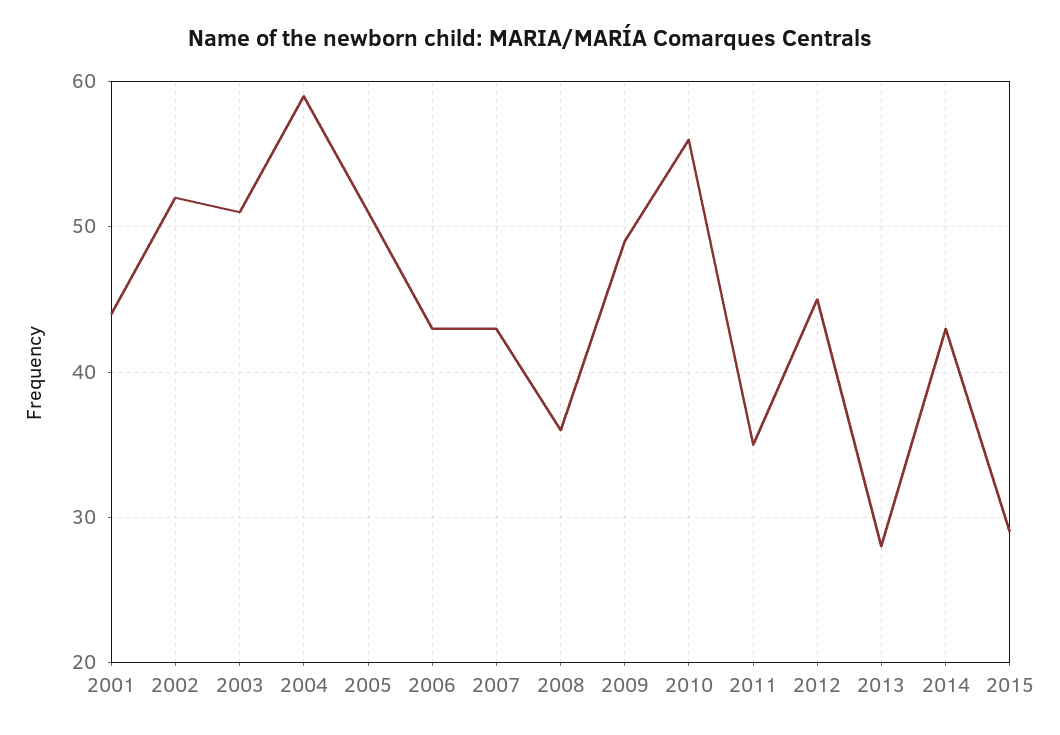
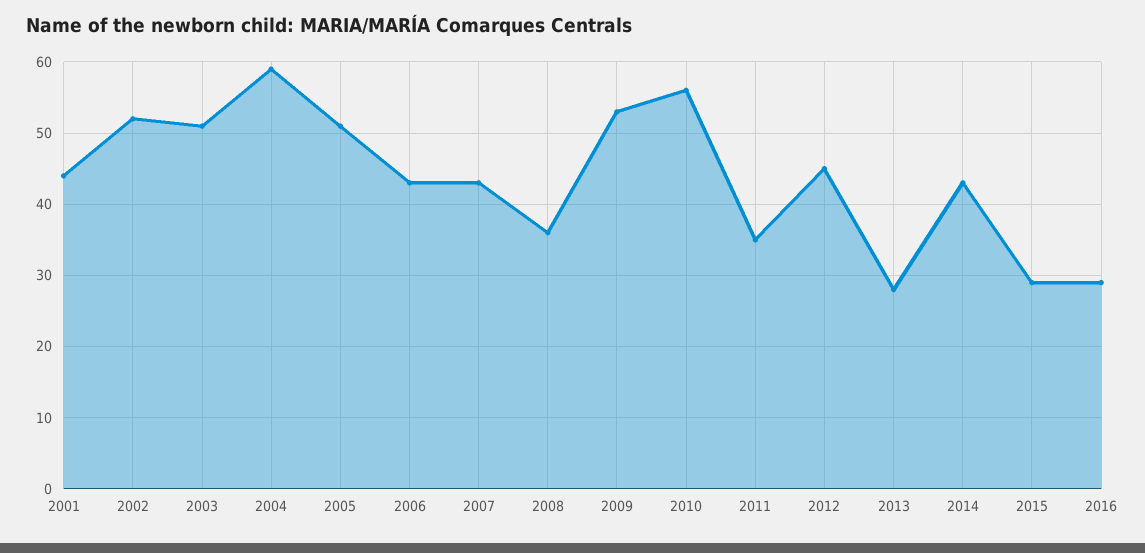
2009: 49 -> 53
2016: none -> 29

